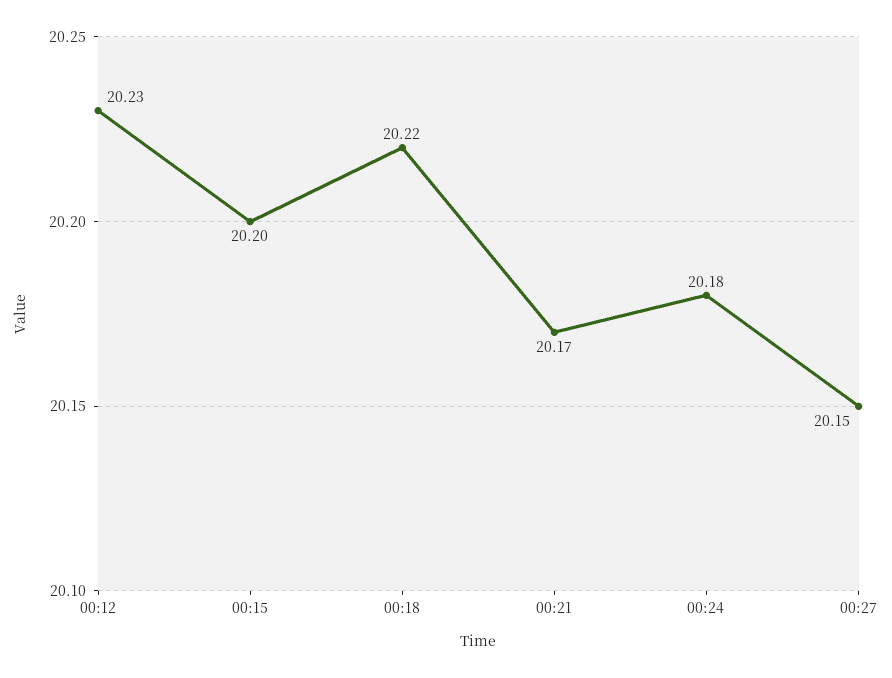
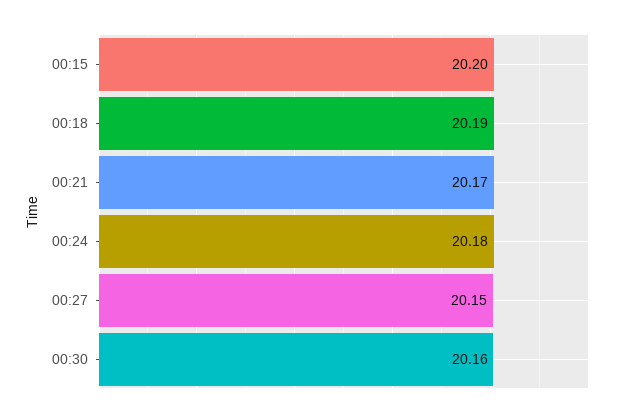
00:12: 20.23 -> none
00:18: 20.22 -> 20.19
00:30: none -> 20.16

